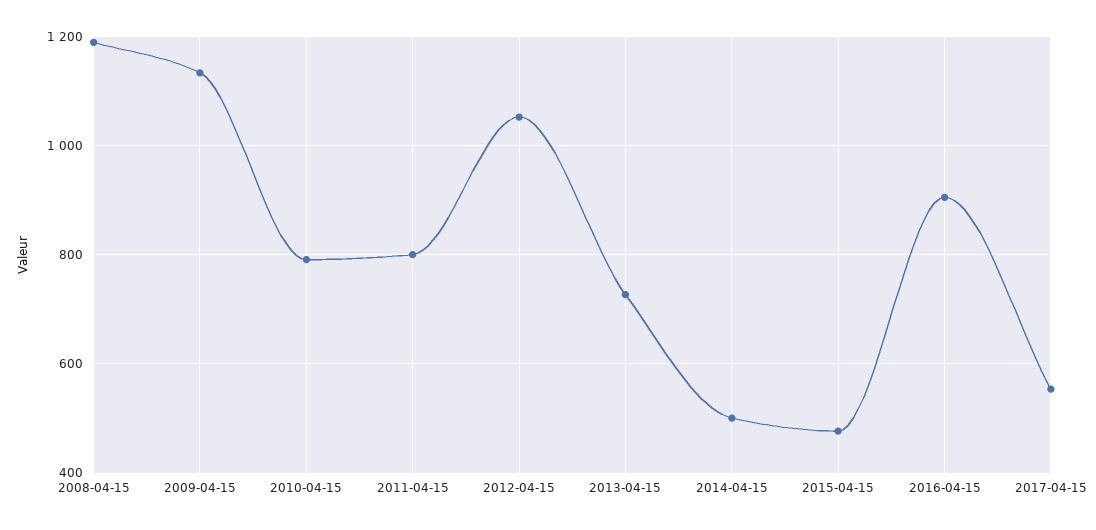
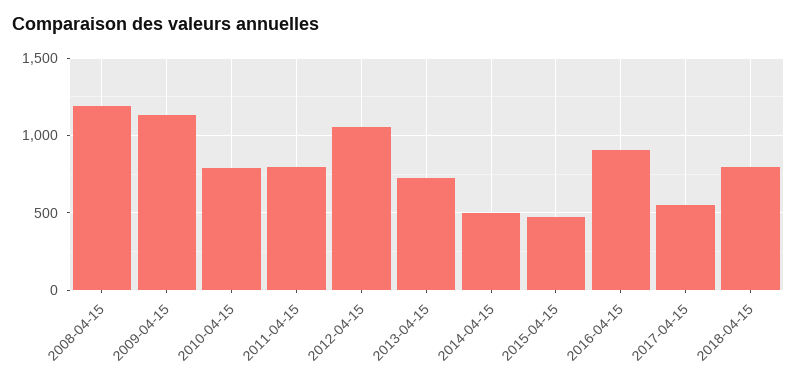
2018-04-15: none -> 800

